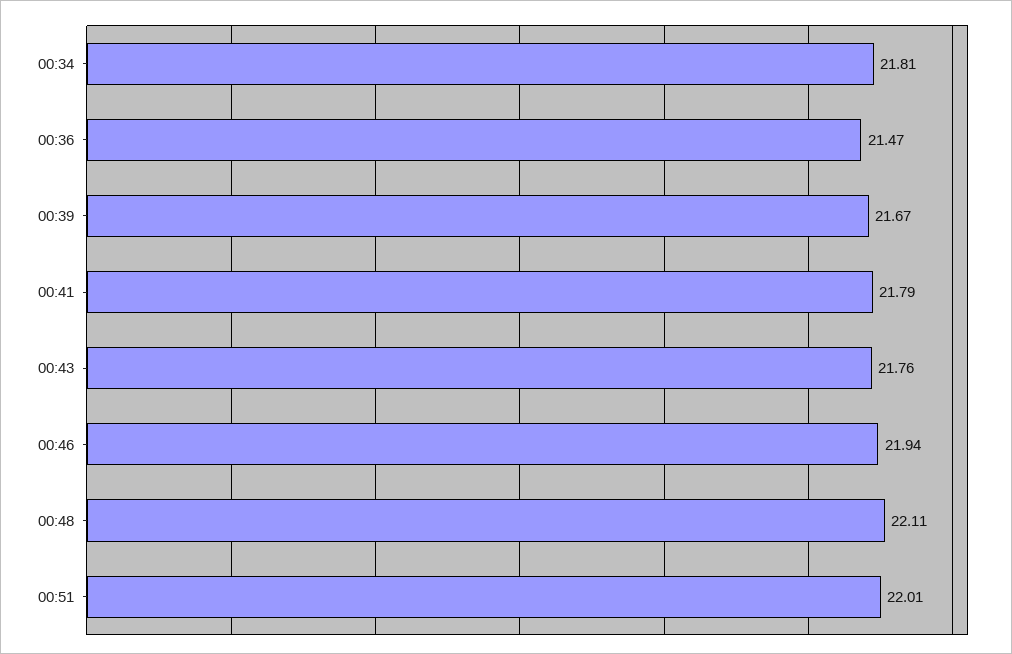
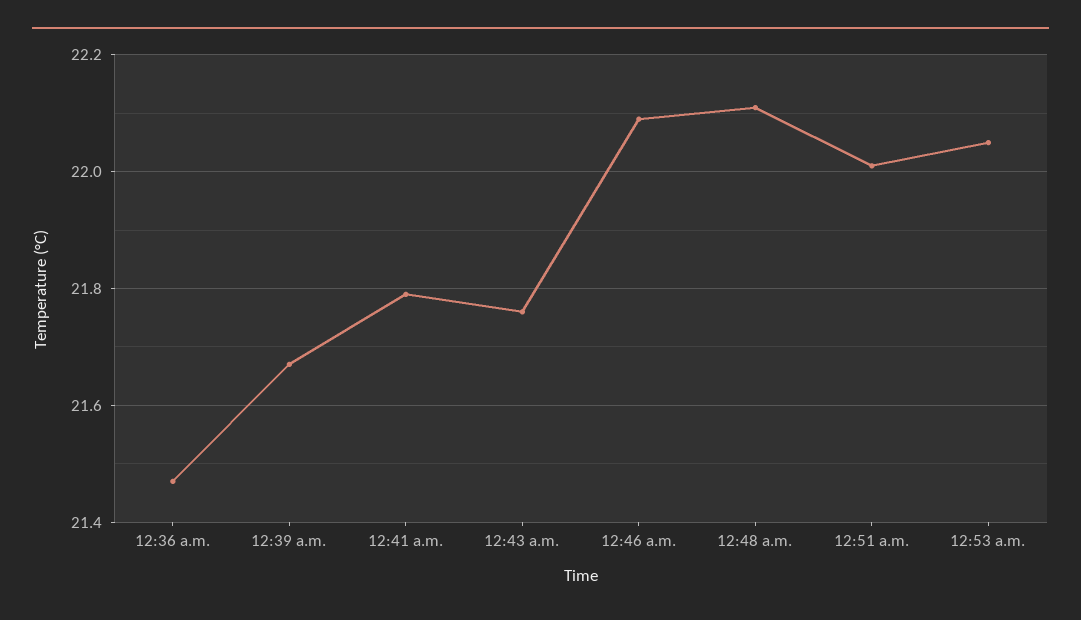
00:34: 21.81 -> none
00:46: 21.94 -> 22.1
12:53 a.m.: none -> 22.05

